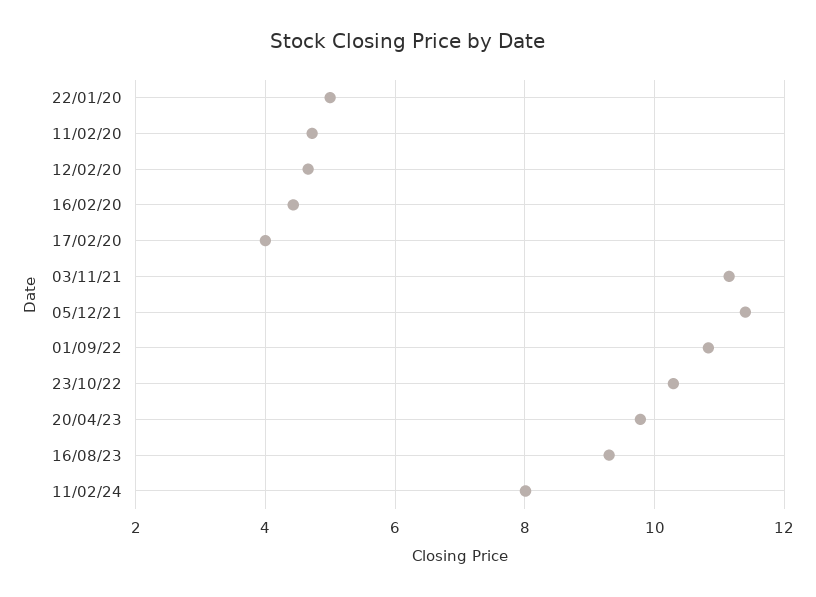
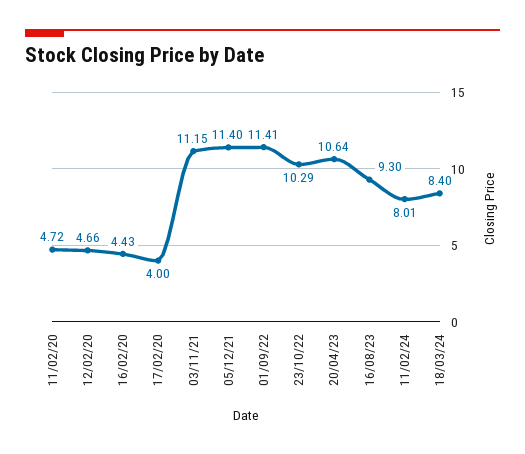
22/01/20: 5 -> none
01/09/22: 10.8 -> 11.41
20/04/23: 9.8 -> 10.64
18/03/24: none -> 8.4

